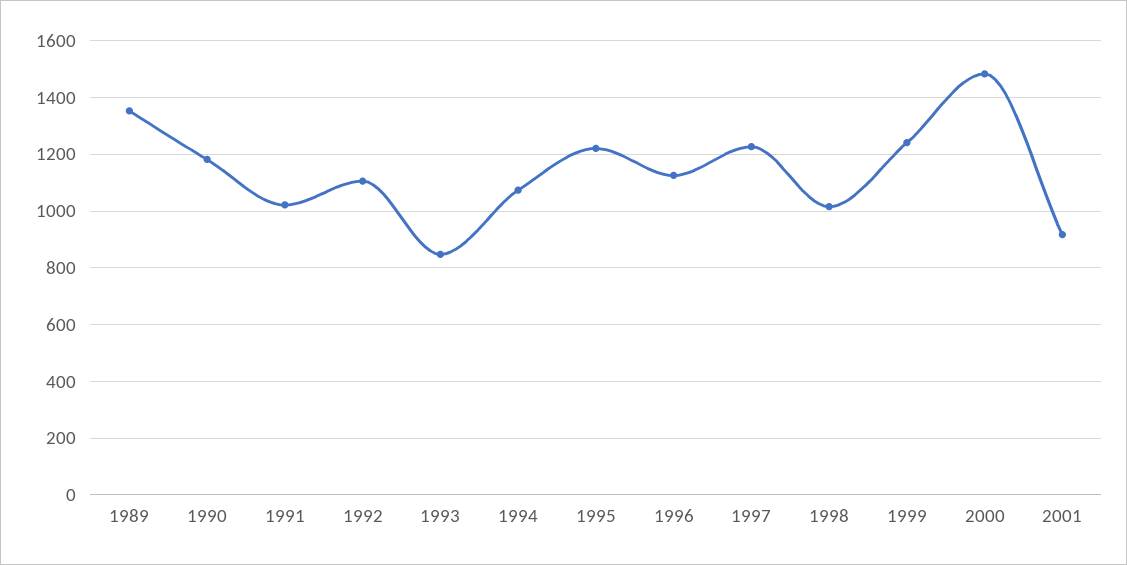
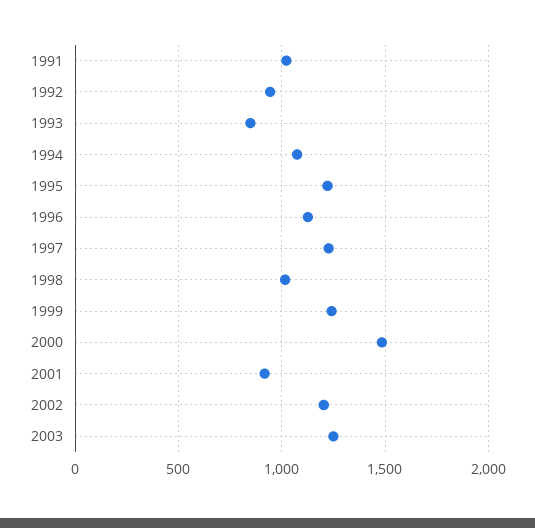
1989: 1350 -> none
1990: 1175 -> none
1992: 1100 -> 950
2002: none -> 1200
2003: none -> 1250

